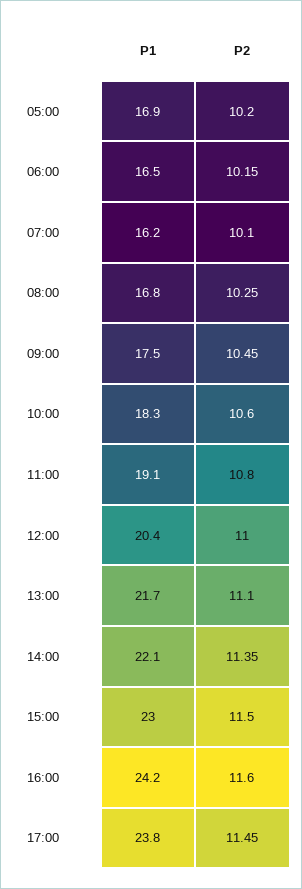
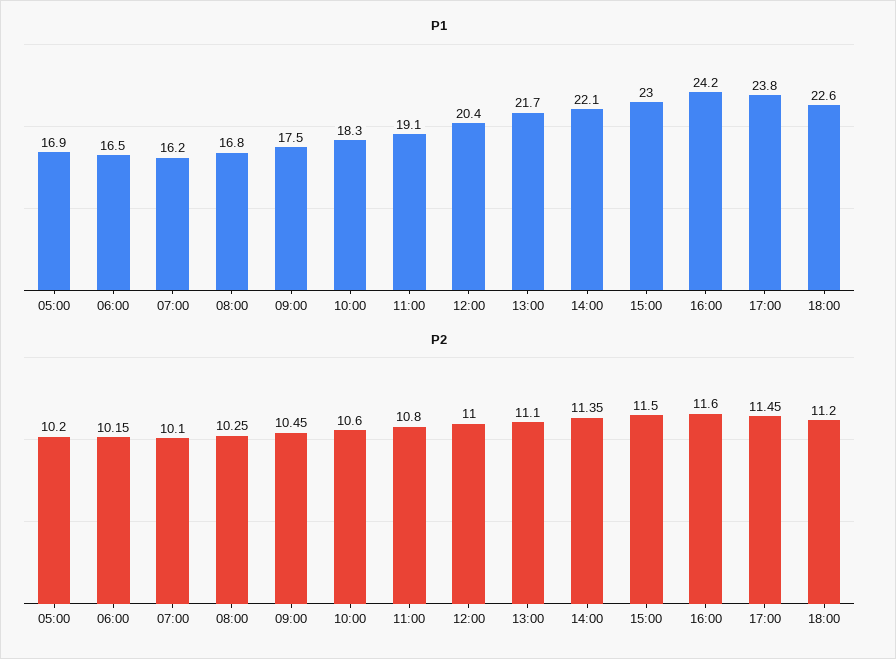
P1, 18:00: none -> 22.6
P2, 18:00: none -> 11.2

